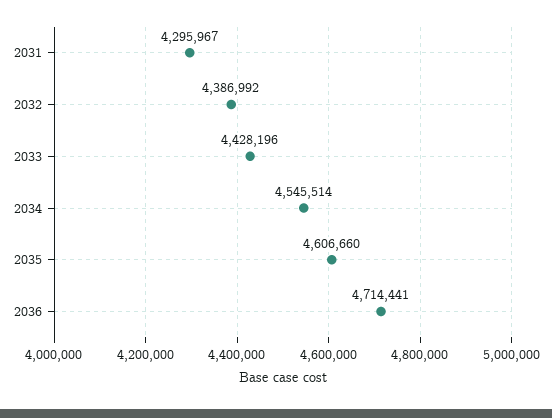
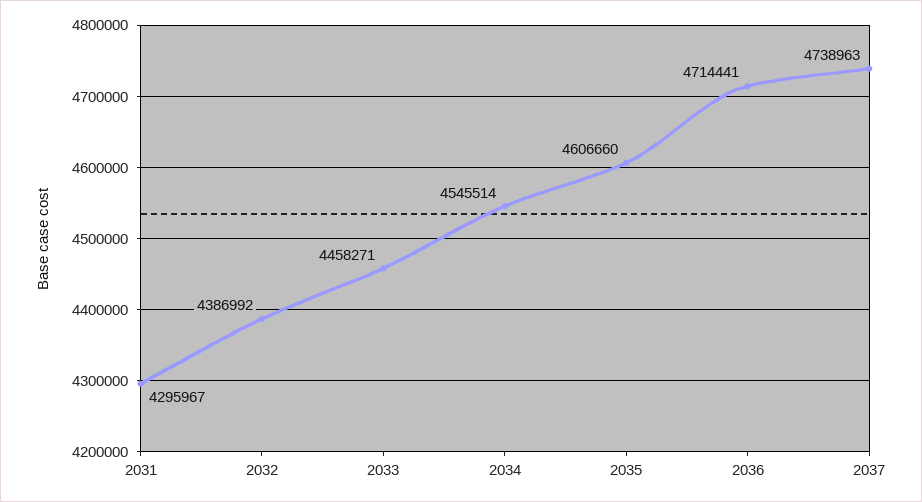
2033: 4428196 -> 4458271
2037: none -> 4738963

